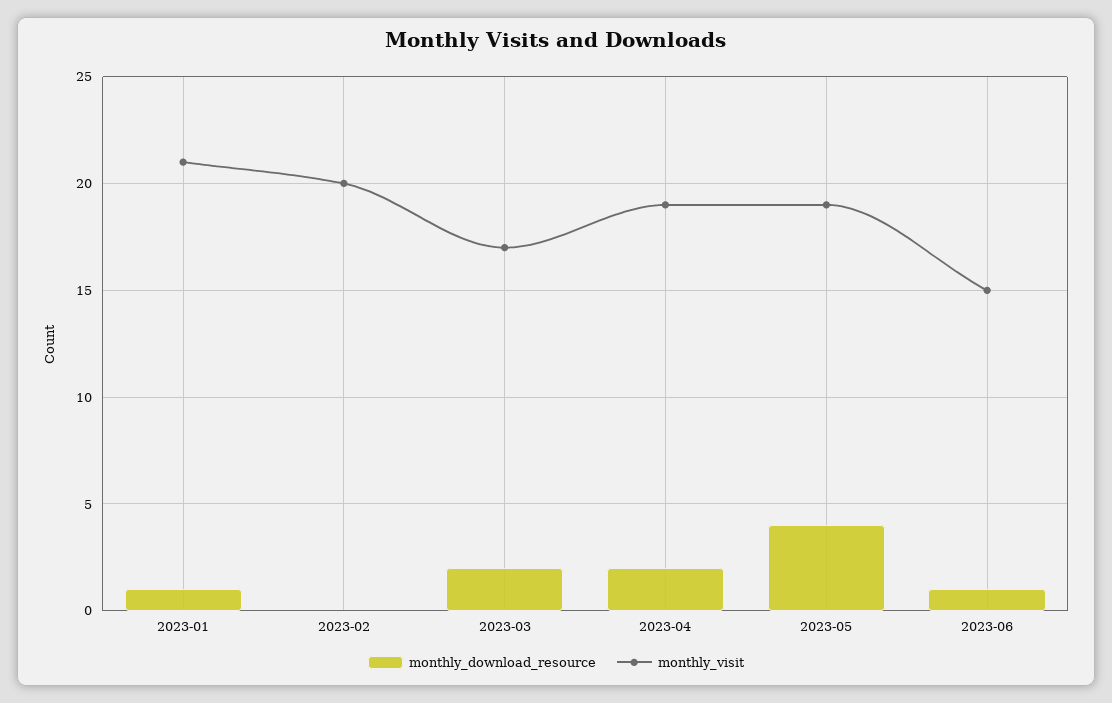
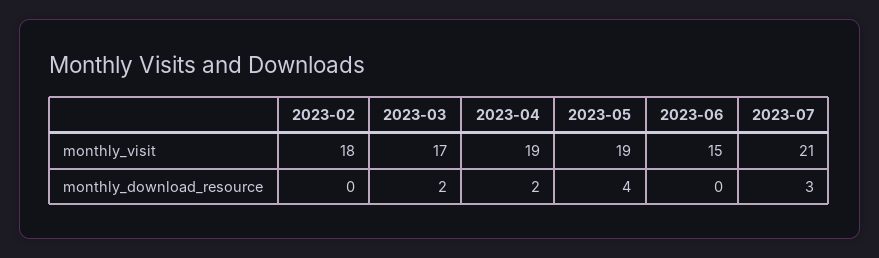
monthly_download_resource, 2023-01: 1 -> none
monthly_visit, 2023-01: 21 -> none
monthly_visit, 2023-02: 20 -> 18
monthly_download_resource, 2023-06: 1 -> 0
monthly_visit, 2023-07: none -> 21
monthly_download_resource, 2023-07: none -> 3

